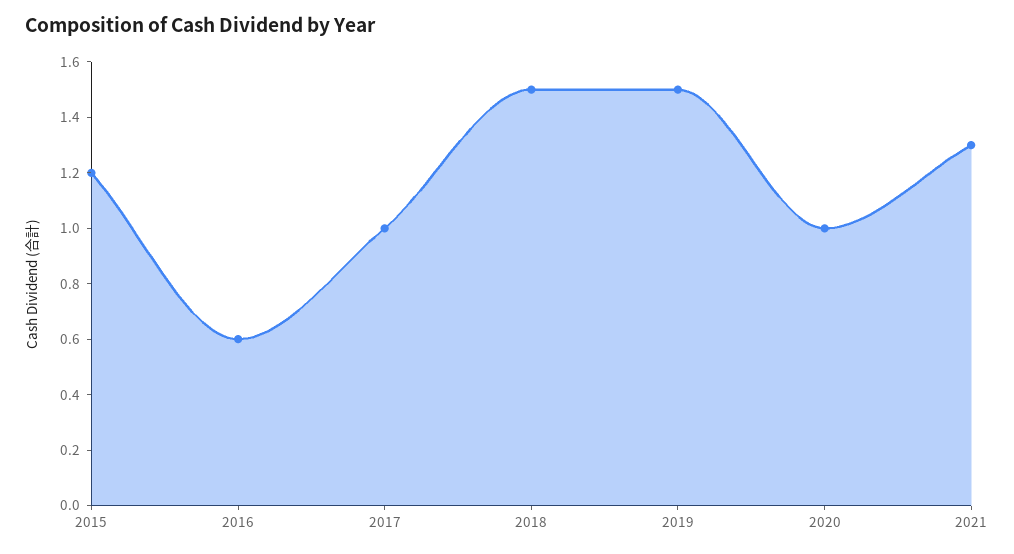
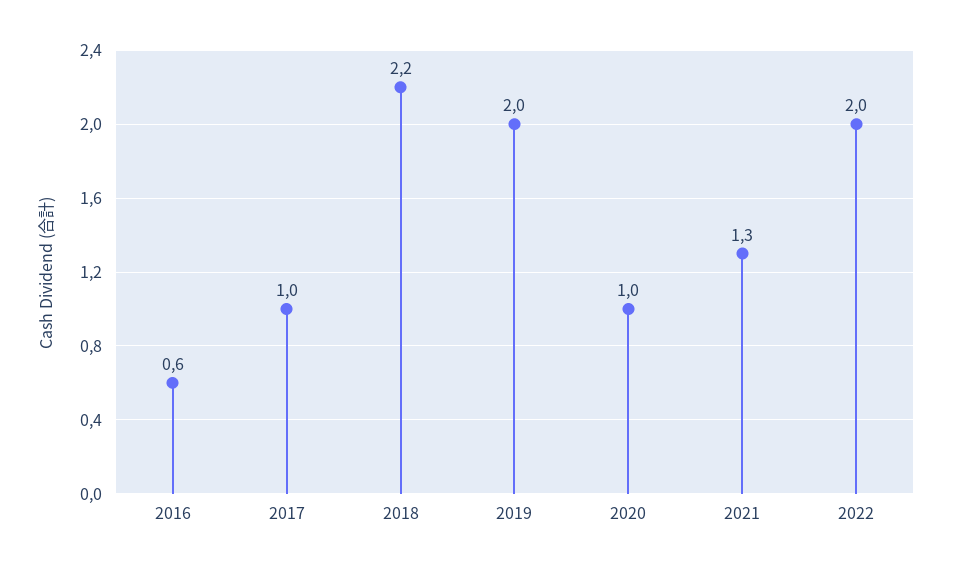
2015: 1.2 -> none
2018: 1.5 -> 2.2
2019: 1.5 -> 2
2022: none -> 2

